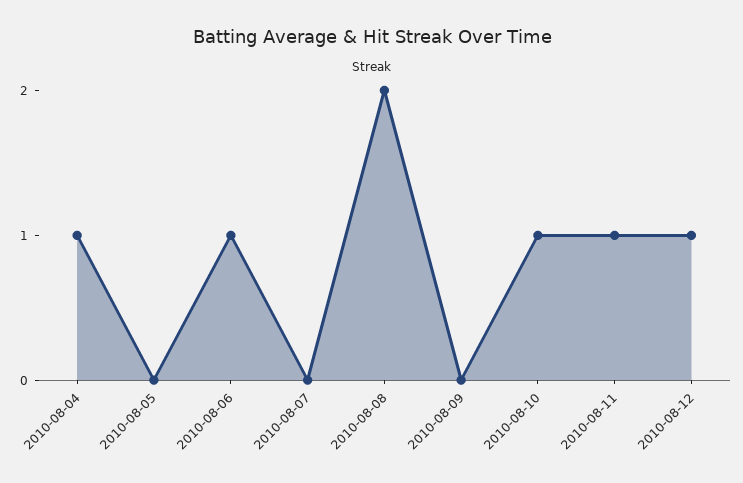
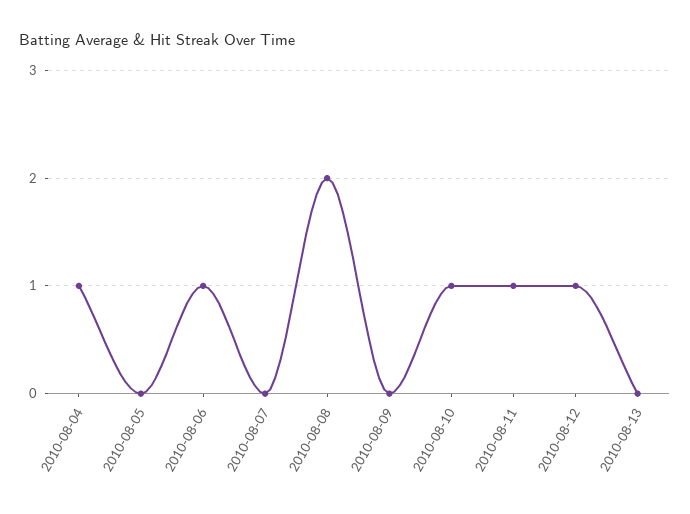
2010-08-13: none -> 0

